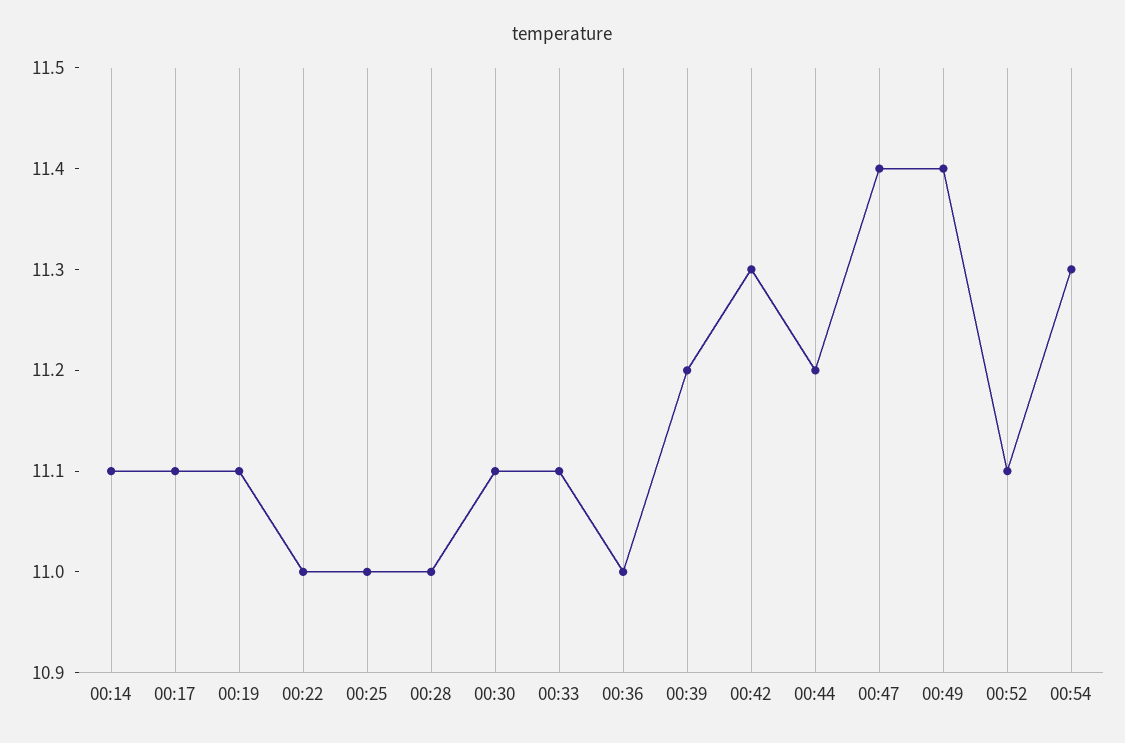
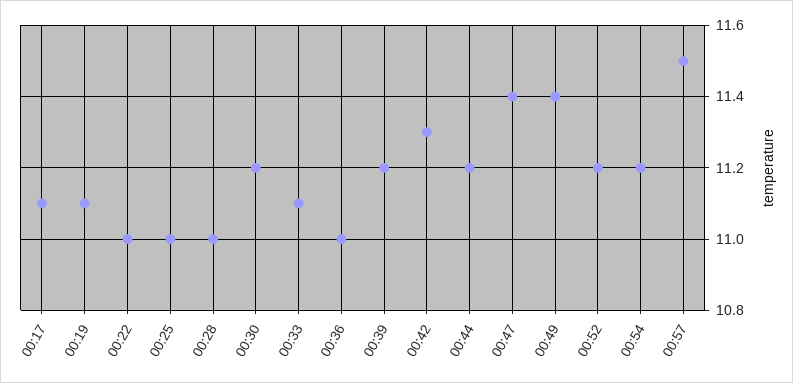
00:14: 11.1 -> none
00:30: 11.1 -> 11.2
00:52: 11.1 -> 11.2
00:54: 11.3 -> 11.2
00:57: none -> 11.5

